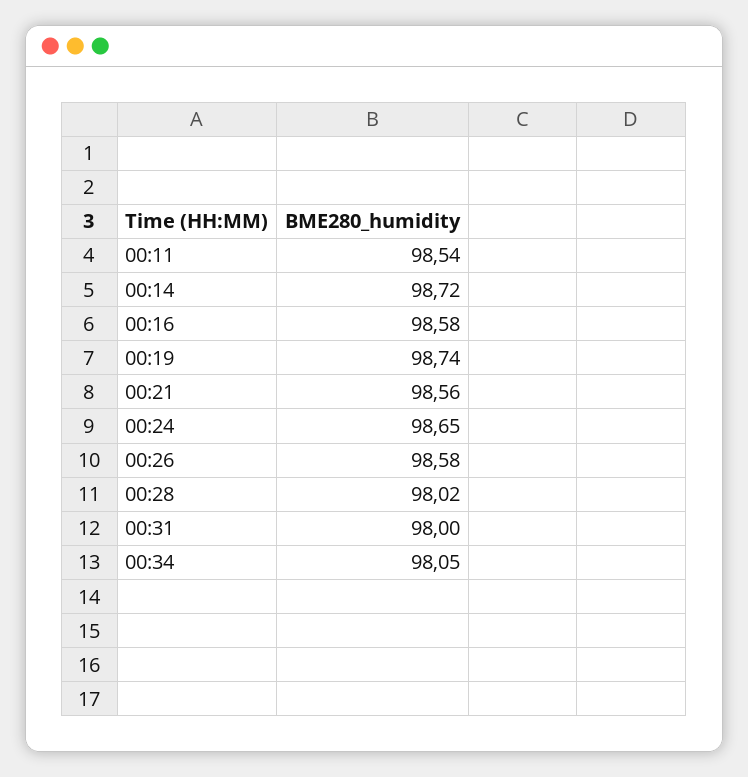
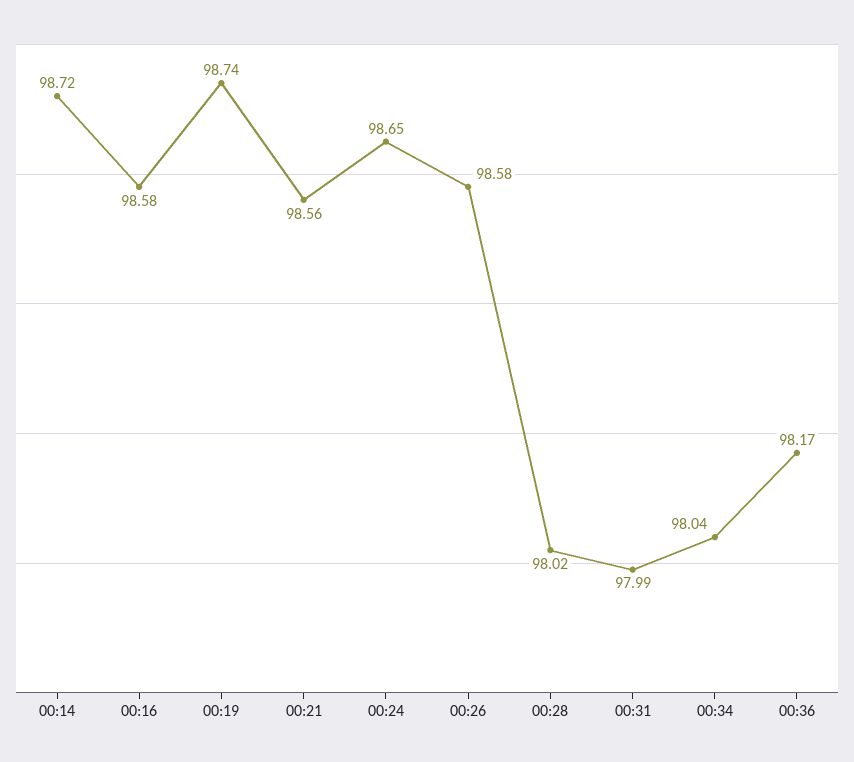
00:11: 98.54 -> none
00:31: 98 -> 97.99
00:34: 98.05 -> 98.04
00:36: none -> 98.17

